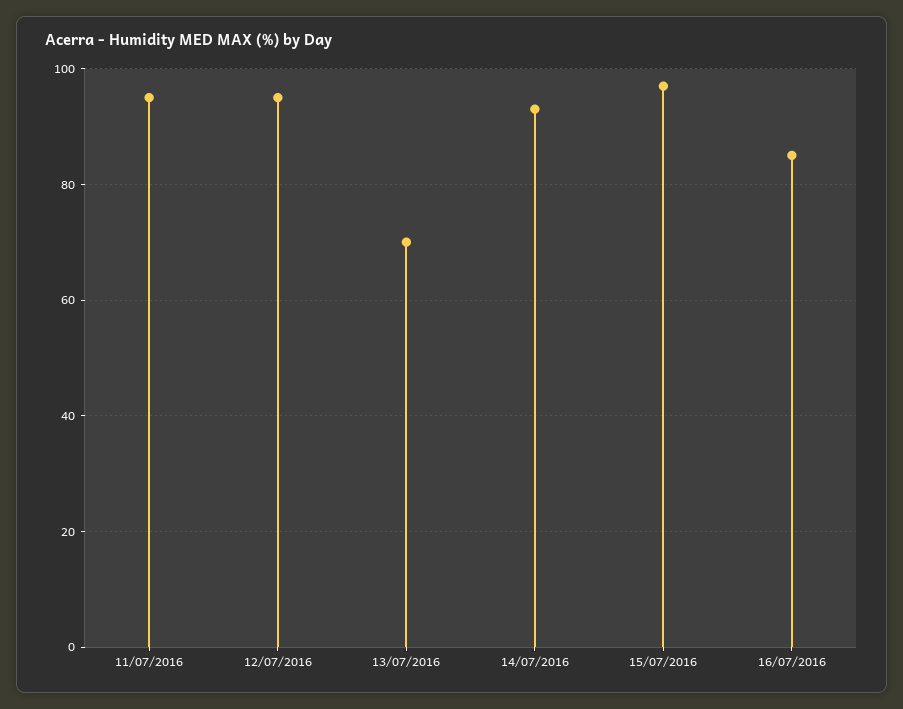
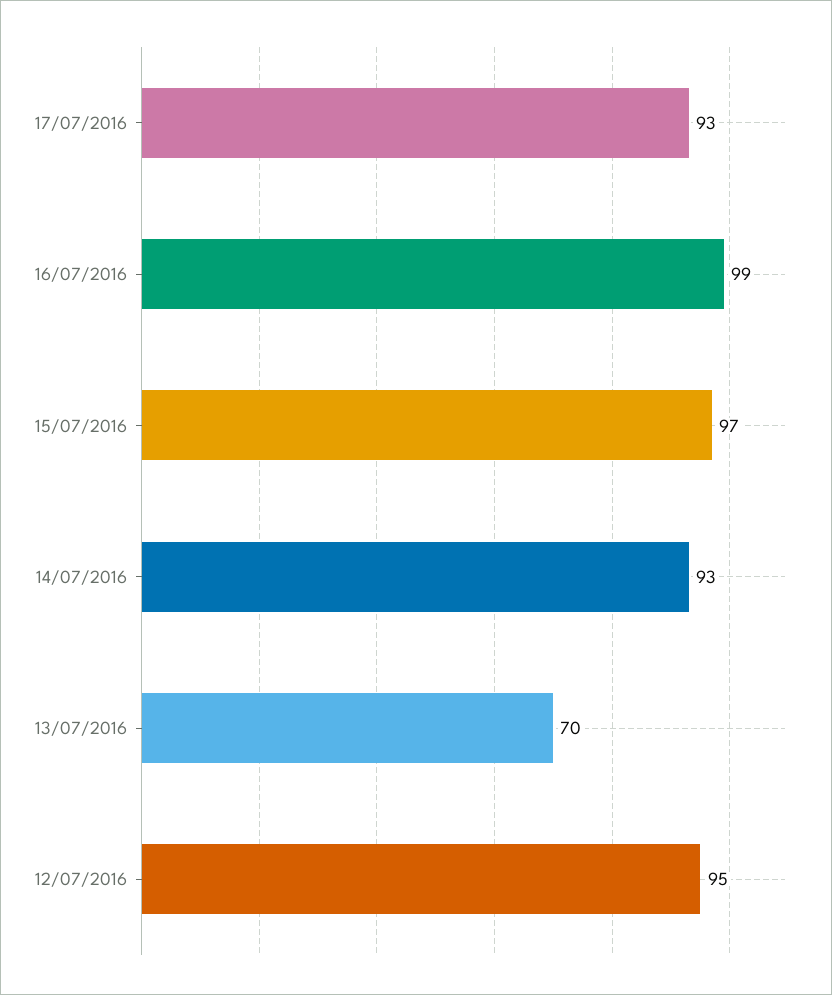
11/07/2016: 95 -> none
16/07/2016: 85 -> 99
17/07/2016: none -> 93

